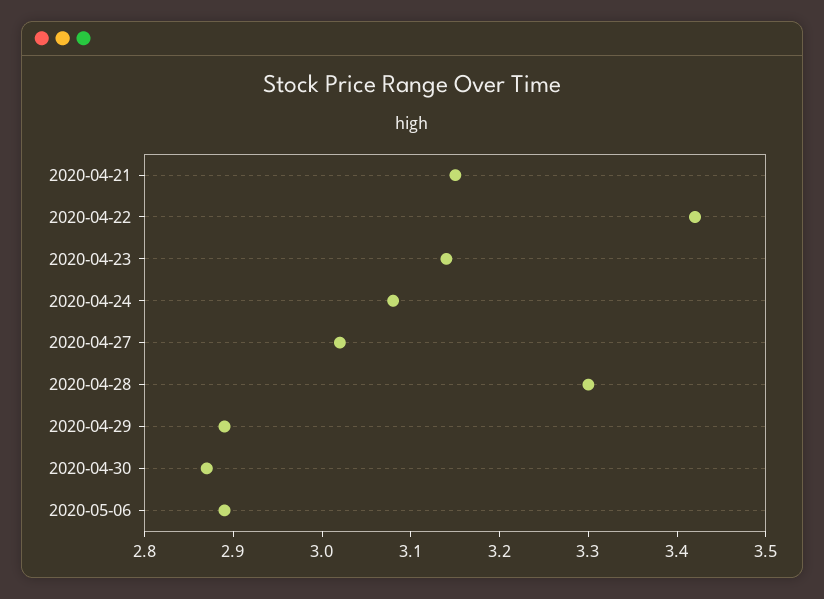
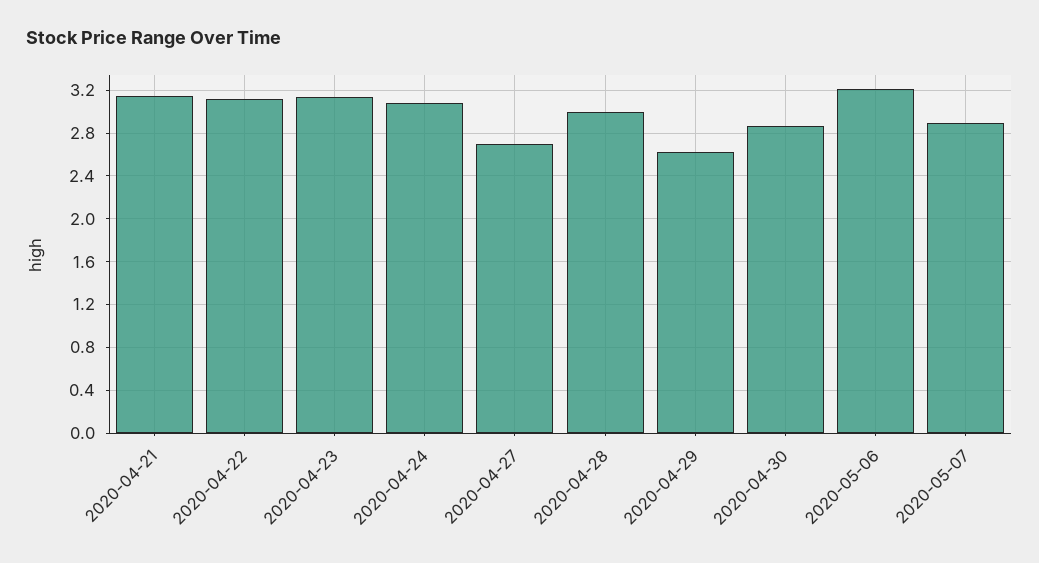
2020-04-22: 3.42 -> 3.1
2020-04-27: 3.02 -> 2.7
2020-04-28: 3.3 -> 3
2020-04-29: 2.89 -> 2.6
2020-05-06: 2.89 -> 3.2
2020-05-07: none -> 2.9

